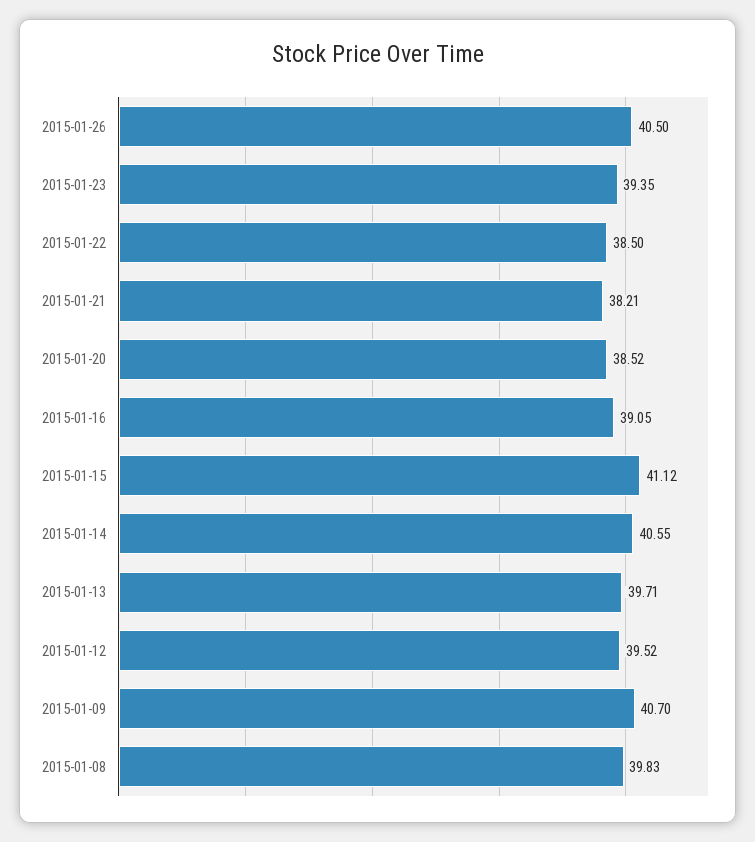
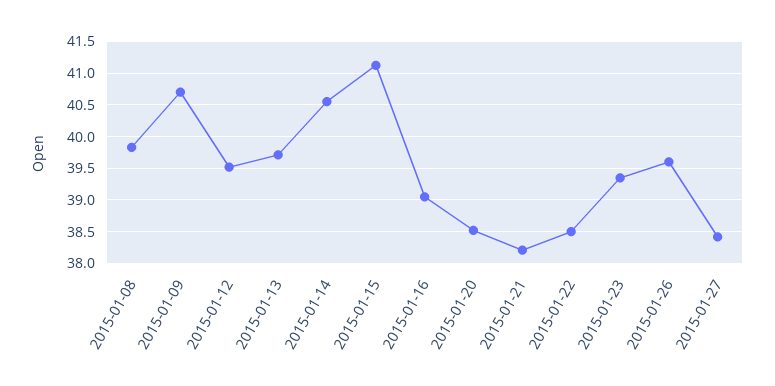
2015-01-26: 40.5 -> 39.6
2015-01-27: none -> 38.4

